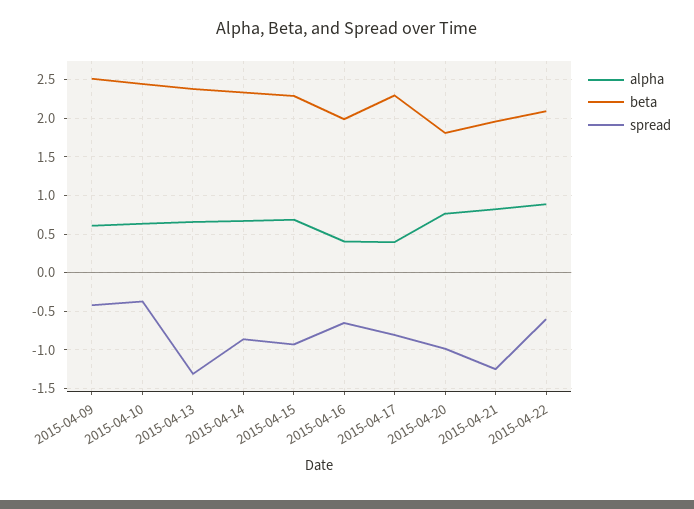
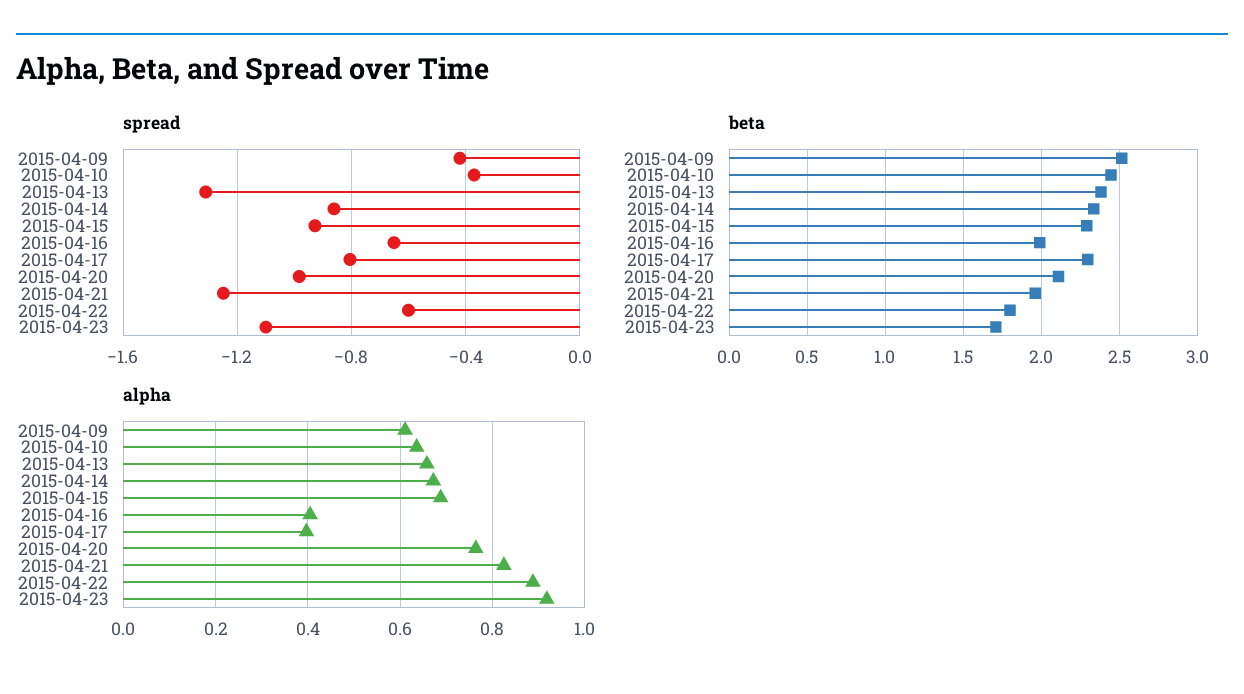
beta, 2015-04-20: 1.8 -> 2.1
beta, 2015-04-22: 2.1 -> 1.8
spread, 2015-04-23: none -> -1.1
beta, 2015-04-23: none -> 1.7
alpha, 2015-04-23: none -> 0.92

